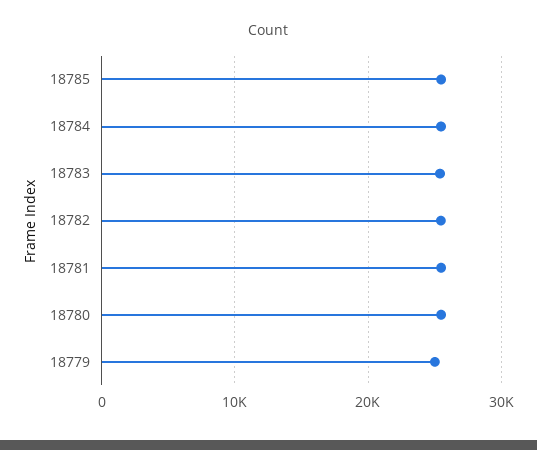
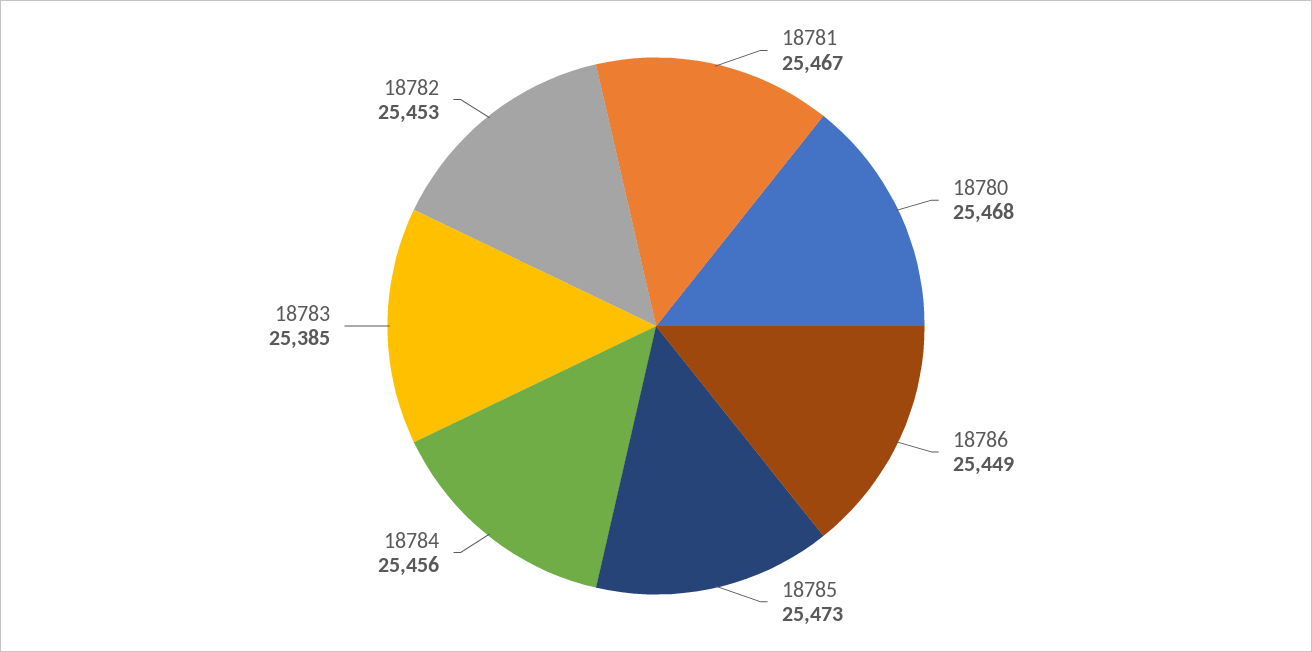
18779: 25000 -> none
18786: none -> 25449

